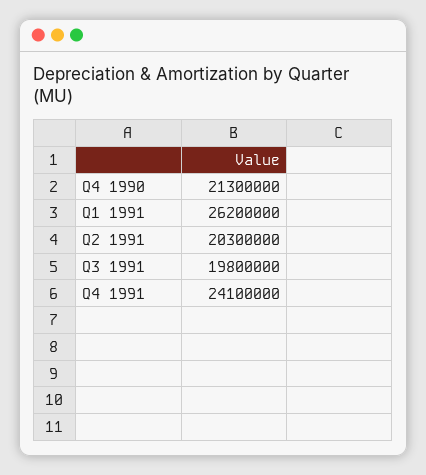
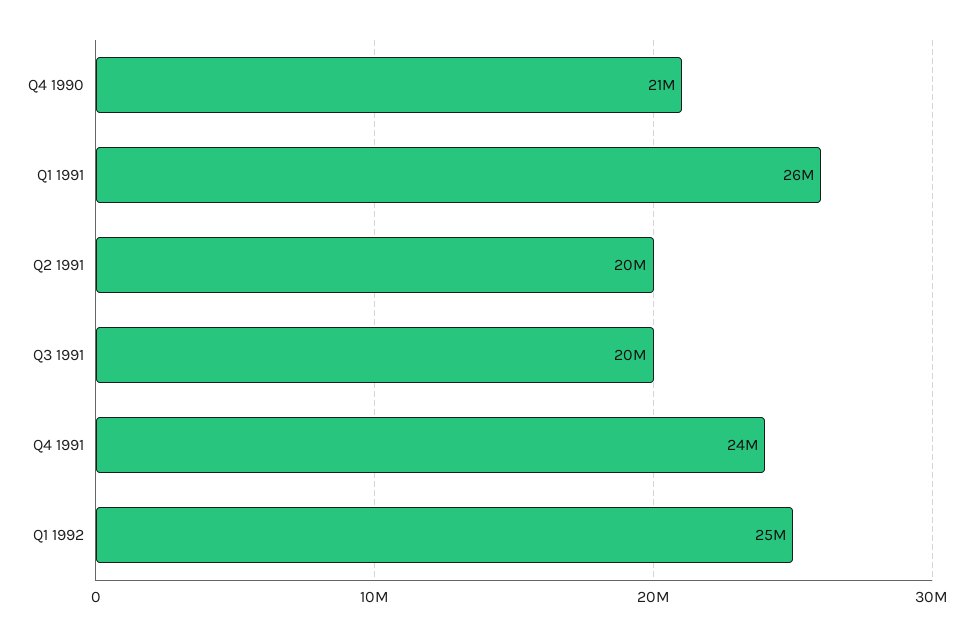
Q1 1992: none -> 25000000

